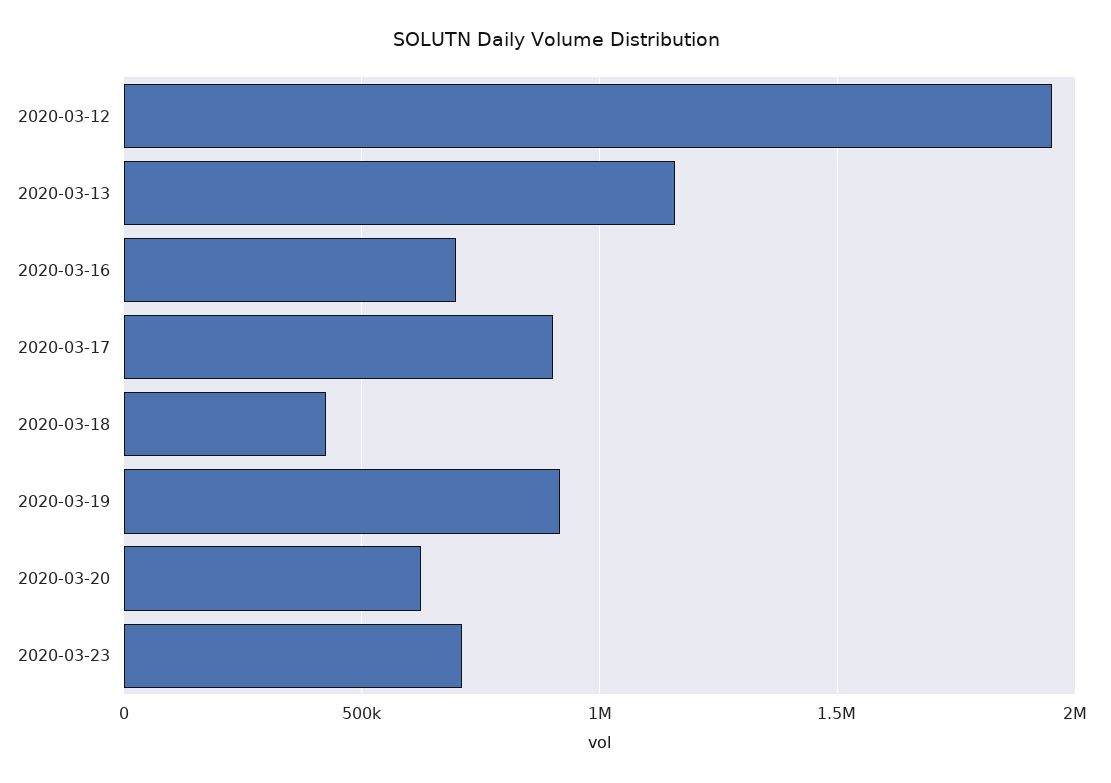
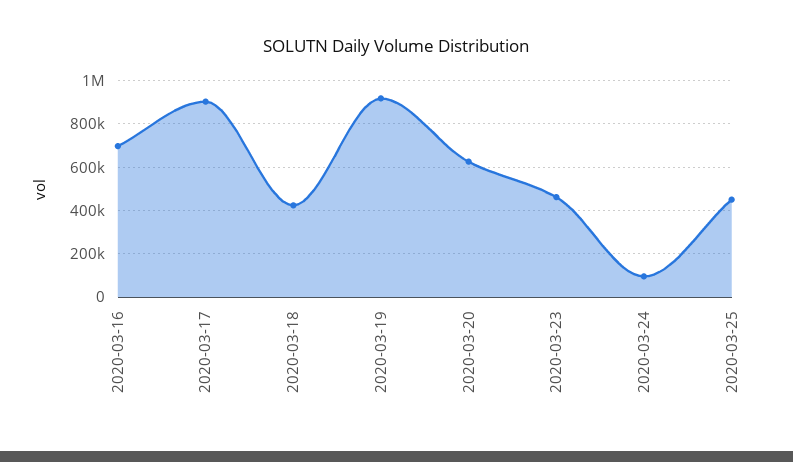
2020-03-12: 1950000 -> none
2020-03-13: 1150000 -> none
2020-03-23: 700000 -> 450000
2020-03-24: none -> 100000
2020-03-25: none -> 450000

